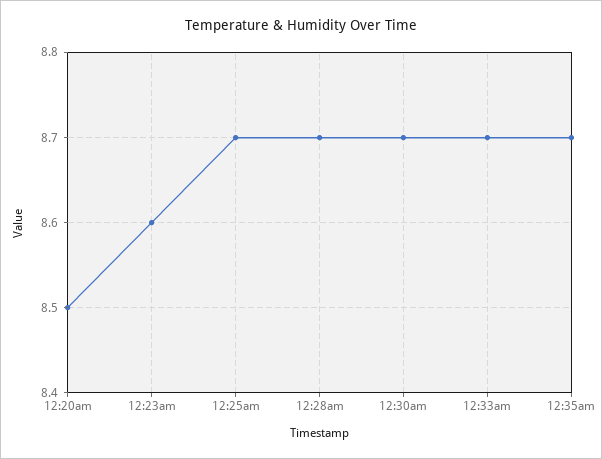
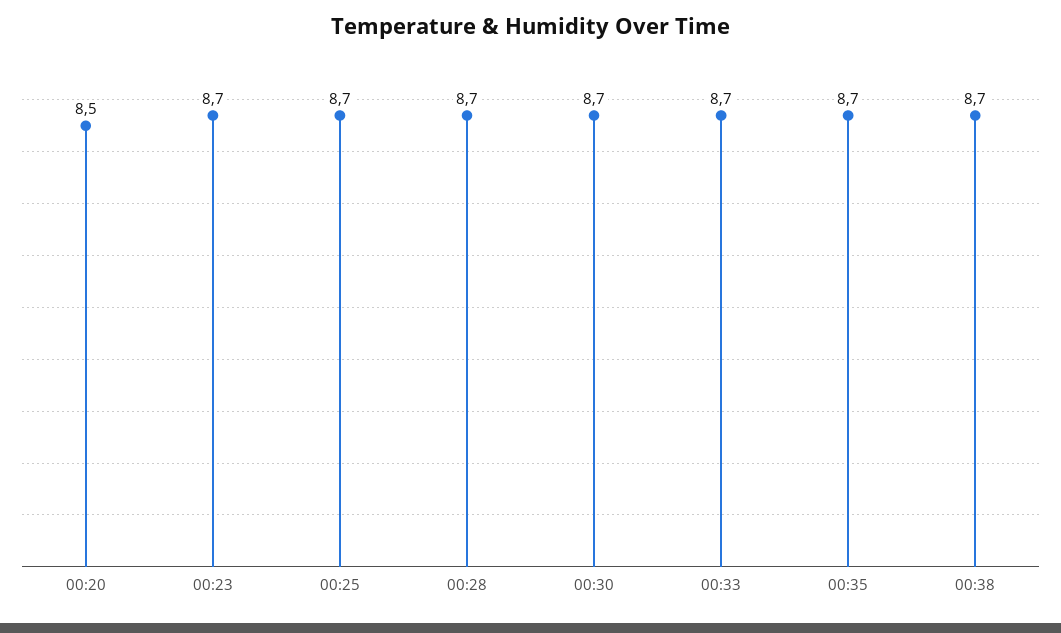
12:23am: 8.6 -> 8.7
00:38: none -> 8.7

